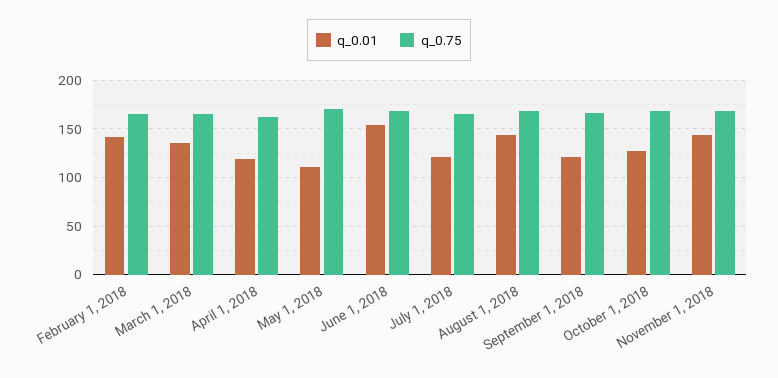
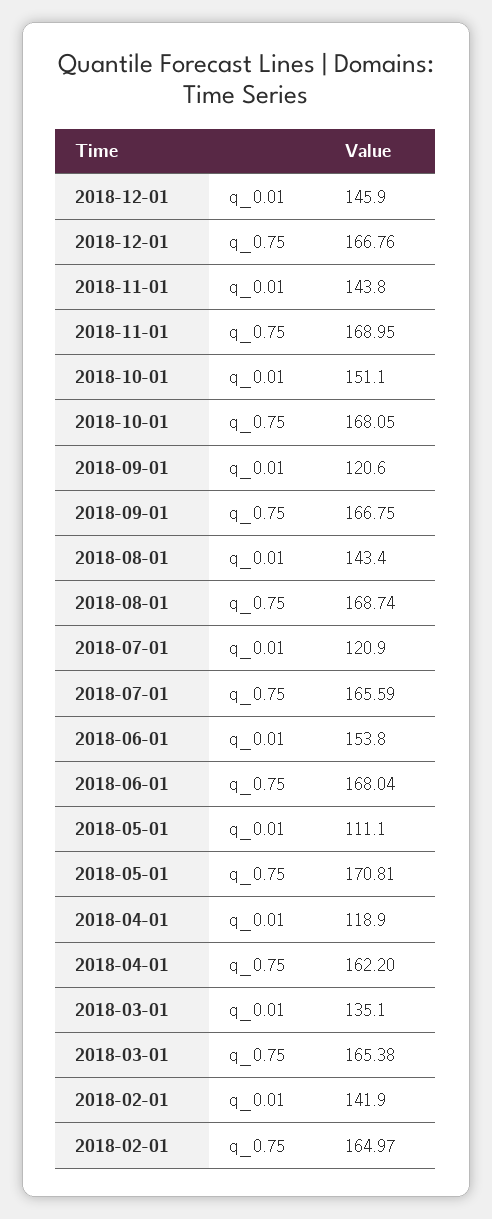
q_0.01, October 1, 2018: 130 -> 151.1
q_0.01, 2018-12-01: none -> 145.9
q_0.75, 2018-12-01: none -> 166.76

